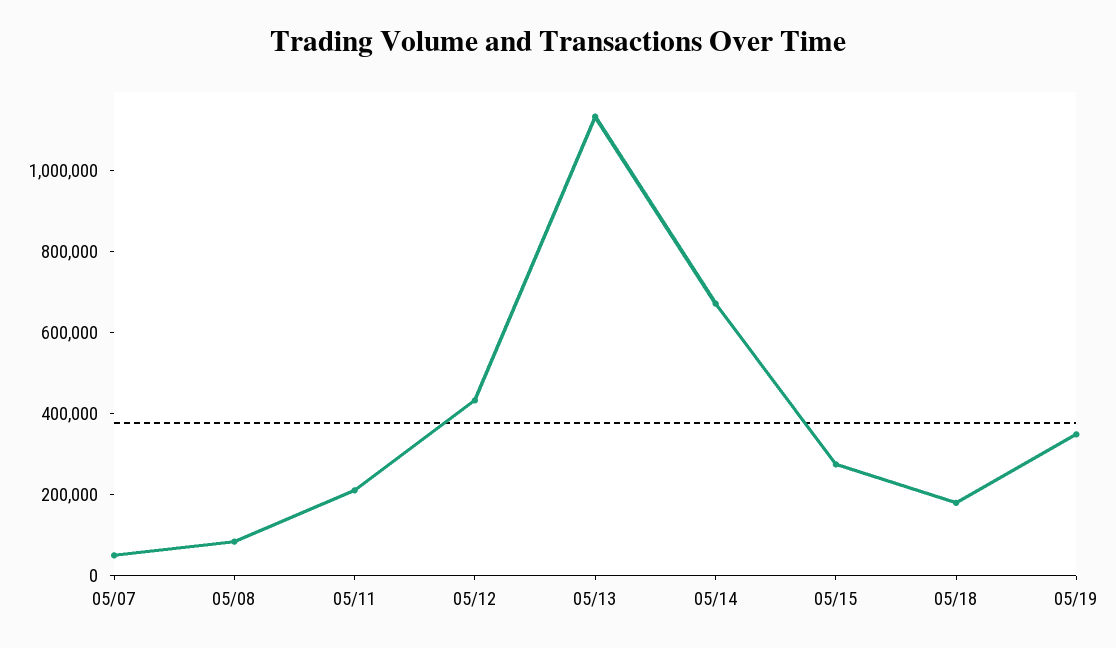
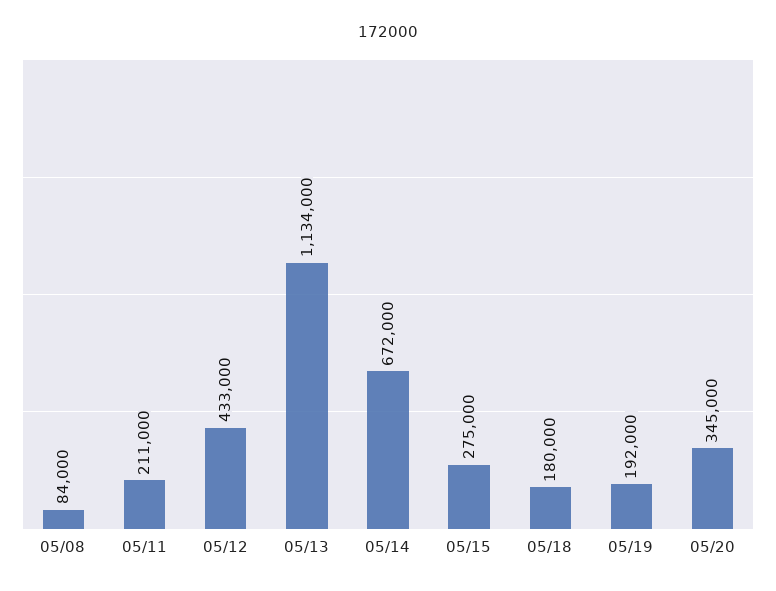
05/07: 50000 -> none
05/19: 350000 -> 192000
05/20: none -> 345000

